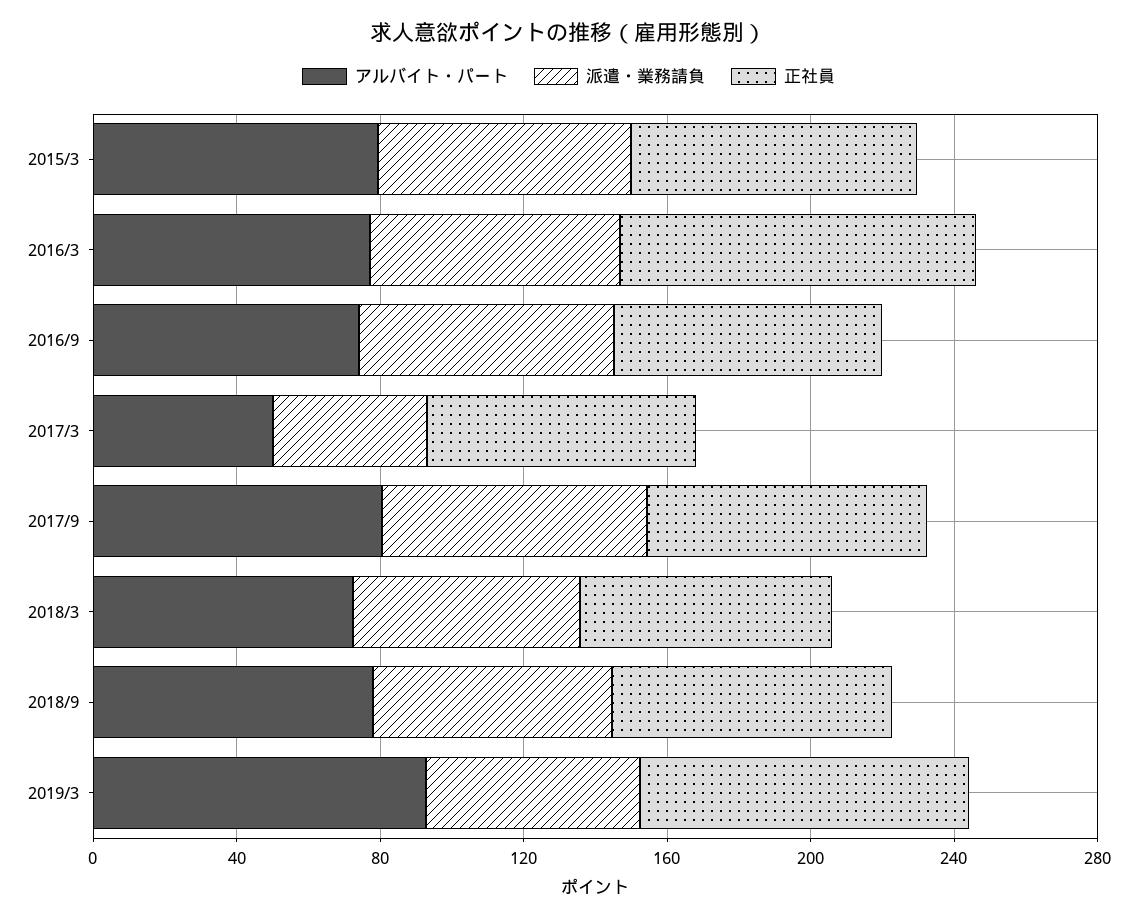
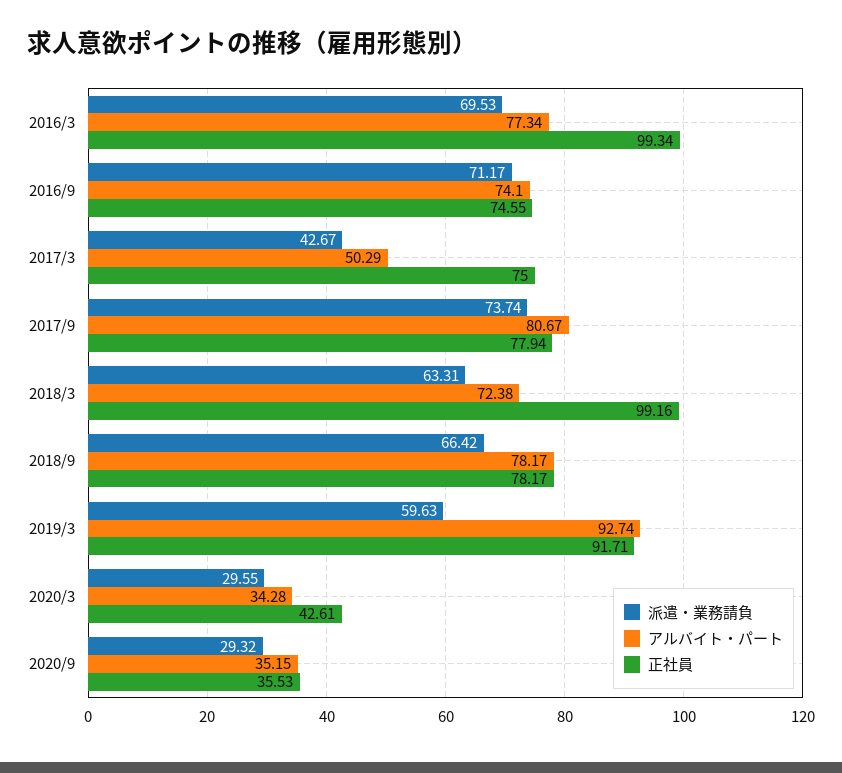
アルバイト・パート, 2015/3: 80 -> none
派遣・業務請負, 2015/3: 70 -> none
正社員, 2015/3: 80 -> none
正社員, 2018/3: 70 -> 99.16
派遣・業務請負, 2020/3: none -> 29.55
アルバイト・パート, 2020/3: none -> 34.28
正社員, 2020/3: none -> 42.61
派遣・業務請負, 2020/9: none -> 29.32
アルバイト・パート, 2020/9: none -> 35.15
正社員, 2020/9: none -> 35.53

